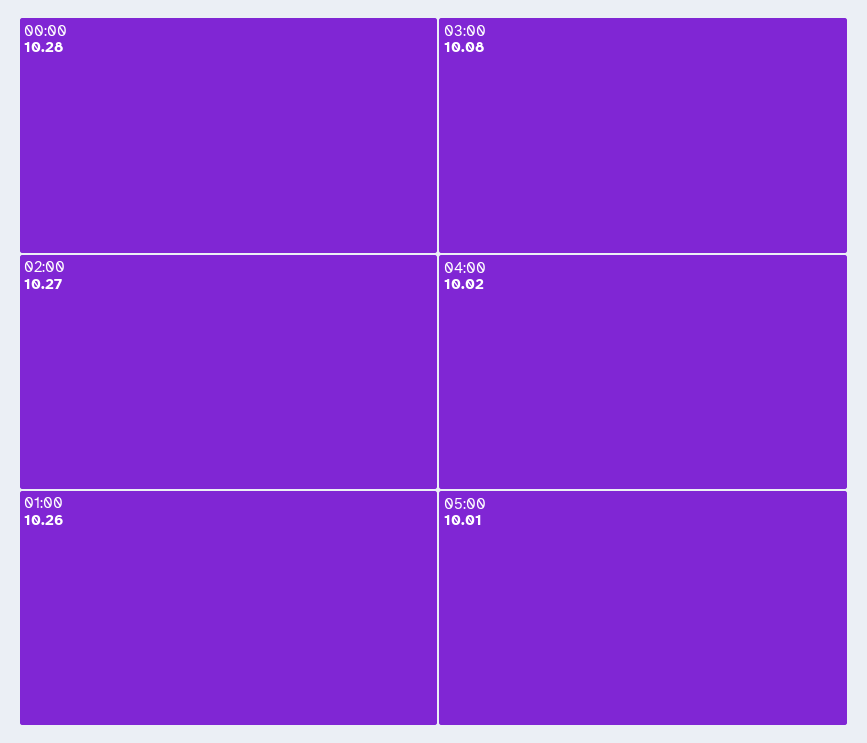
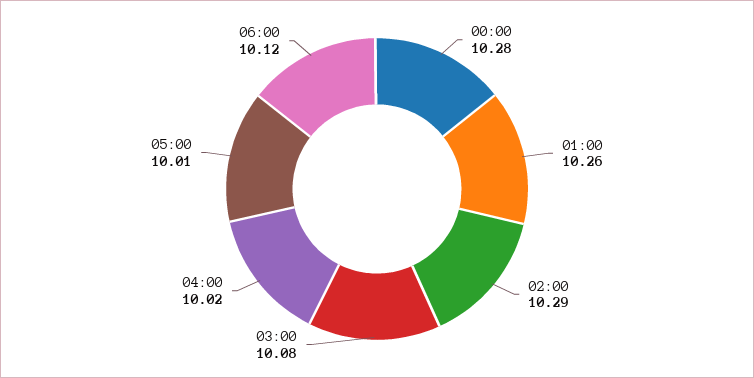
02:00: 10.27 -> 10.29
06:00: none -> 10.12

